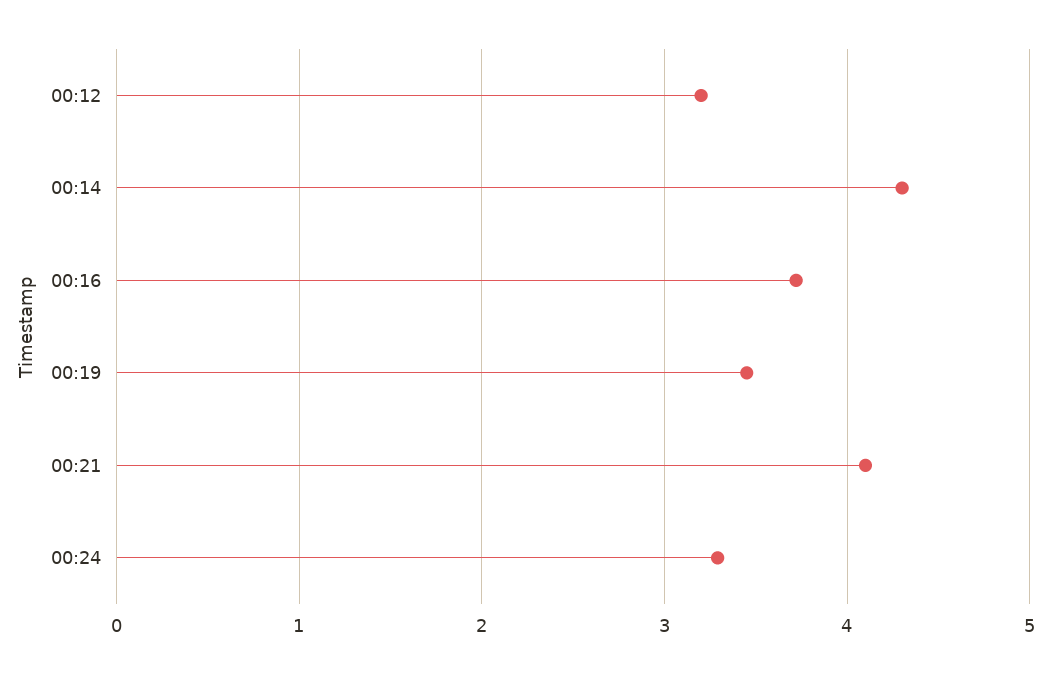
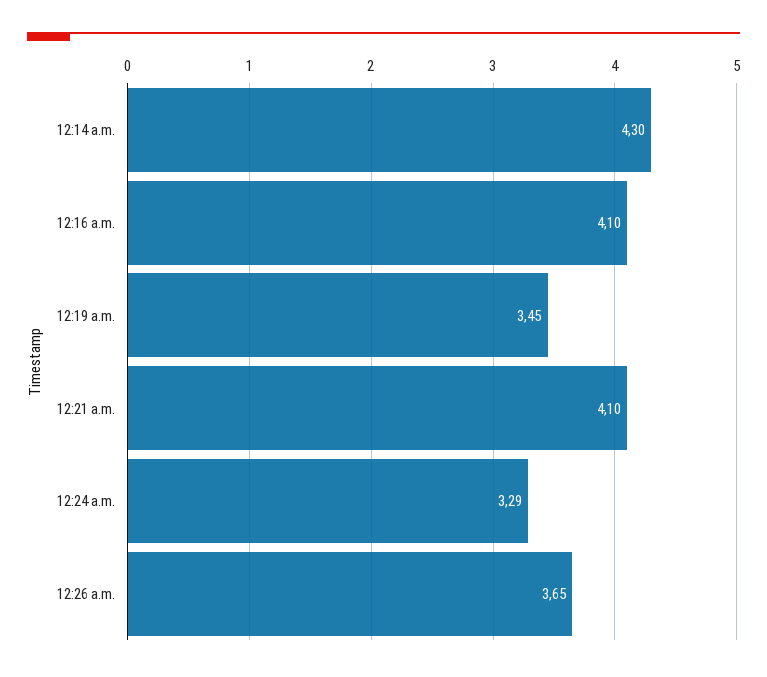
00:12: 3.2 -> none
00:16: 3.7 -> 4.1
12:26 a.m.: none -> 3.65

